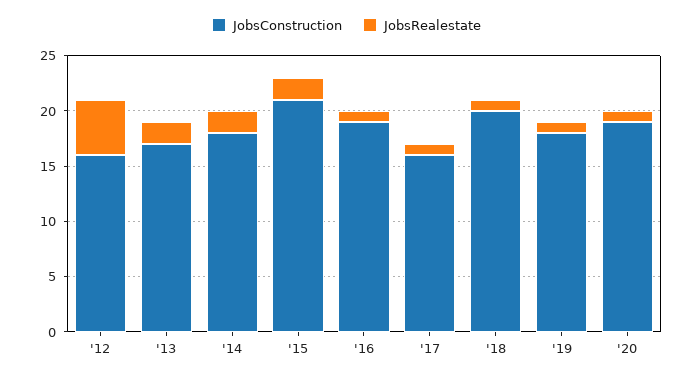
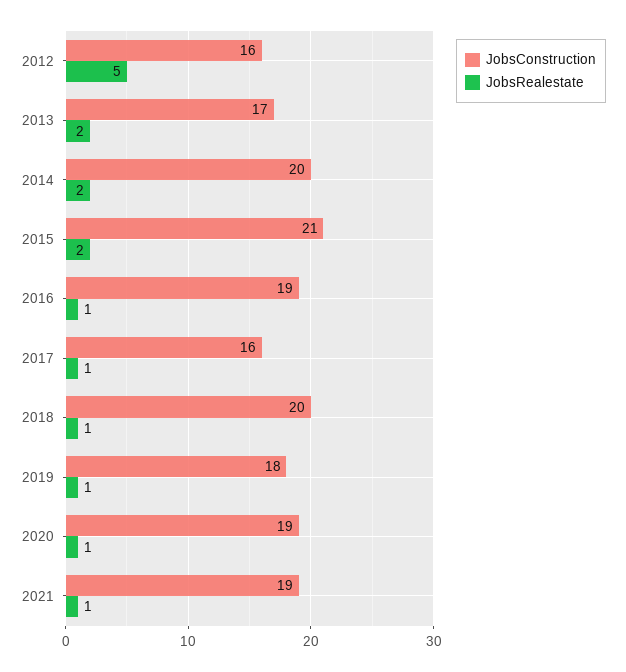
JobsConstruction, '14: 18 -> 20
JobsConstruction, 2021: none -> 19
JobsRealestate, 2021: none -> 1

